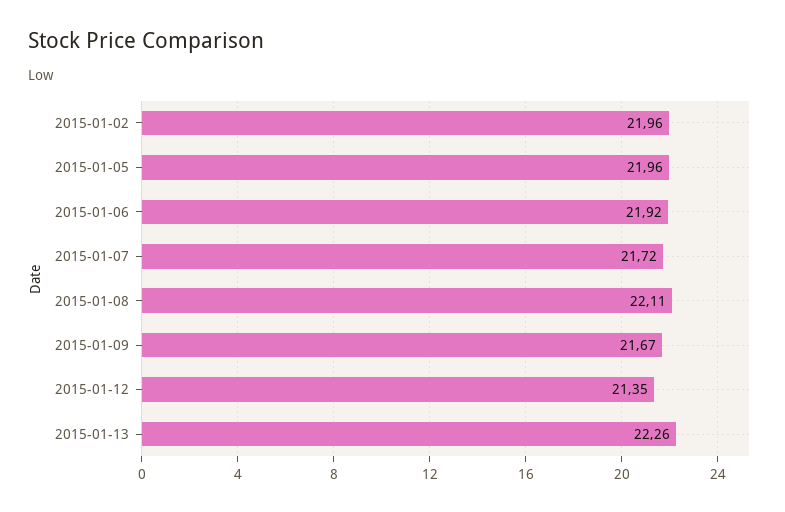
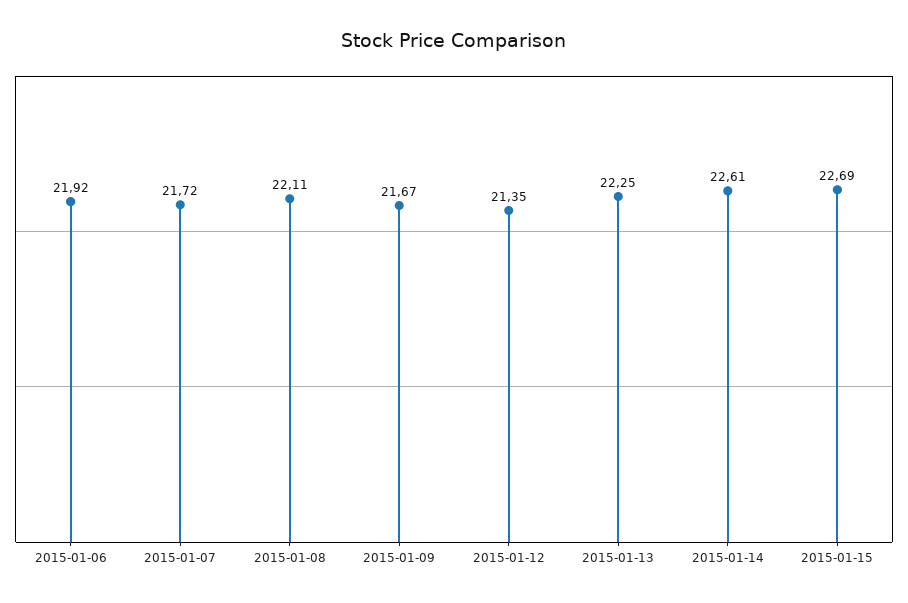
2015-01-02: 21.96 -> none
2015-01-05: 21.96 -> none
2015-01-13: 22.26 -> 22.25
2015-01-14: none -> 22.61
2015-01-15: none -> 22.69

